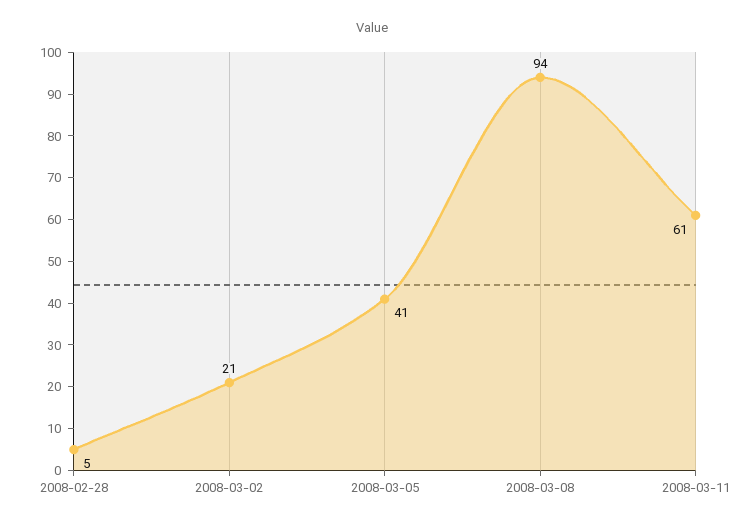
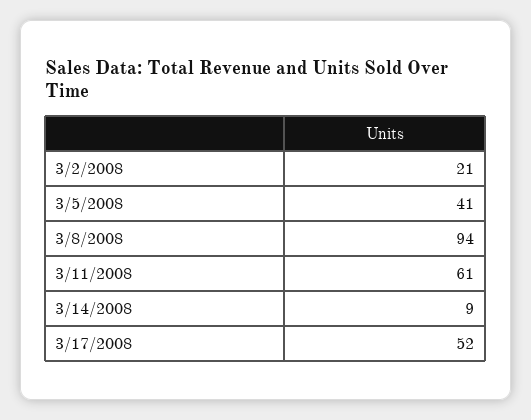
2008-02-28: 5 -> none
3/14/2008: none -> 9
3/17/2008: none -> 52

